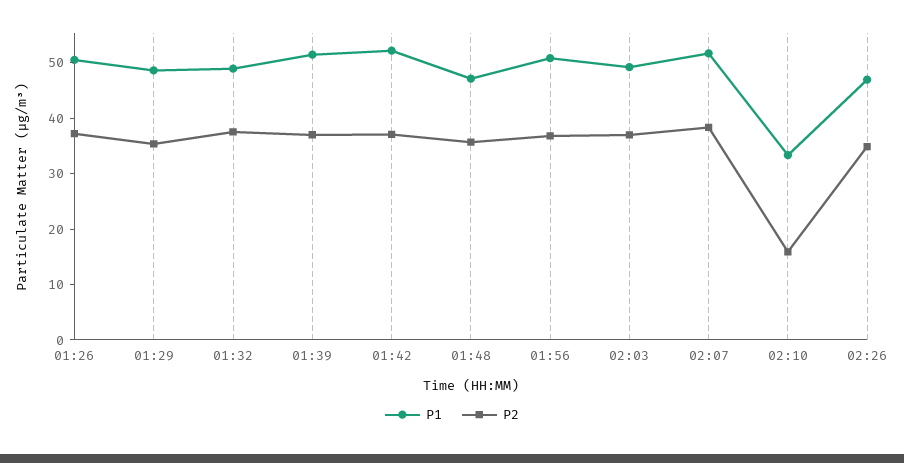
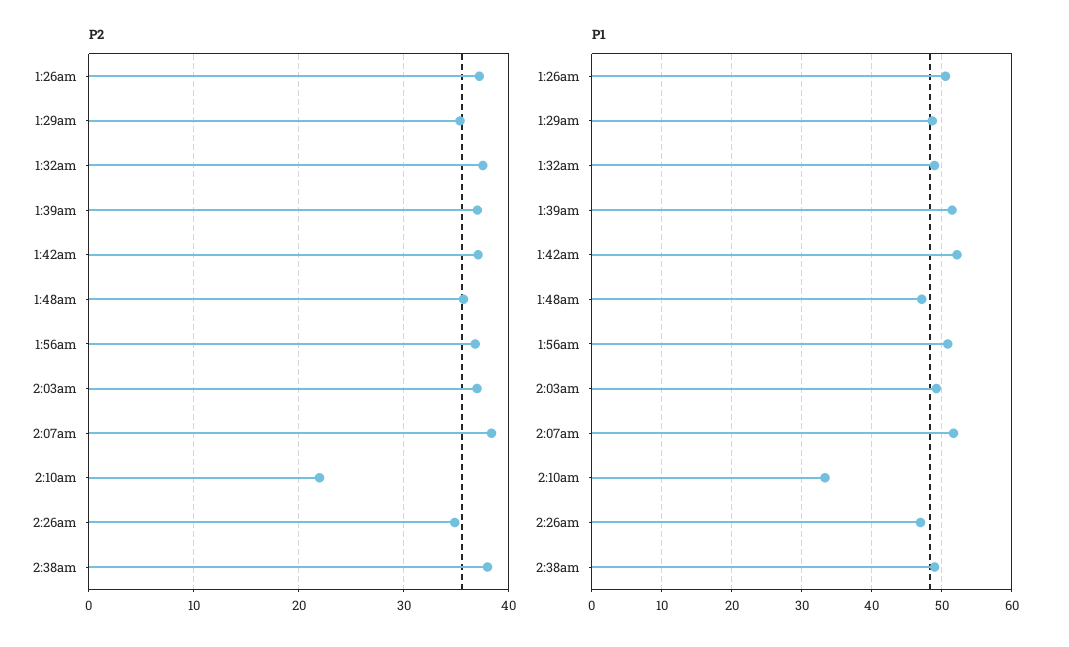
P2, 02:10: 16 -> 22
P2, 2:38am: none -> 38
P1, 2:38am: none -> 49

